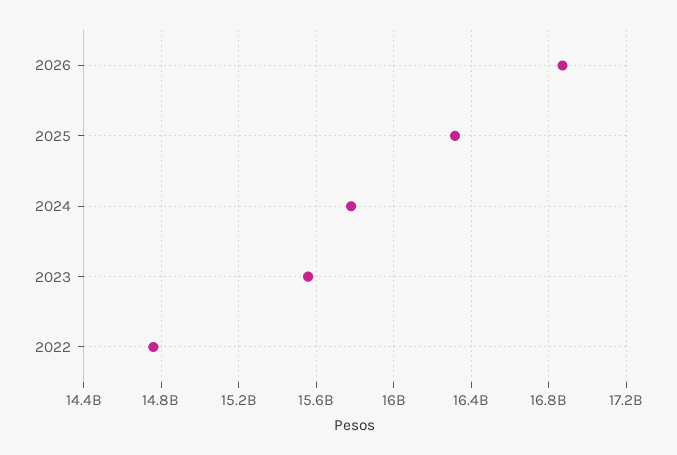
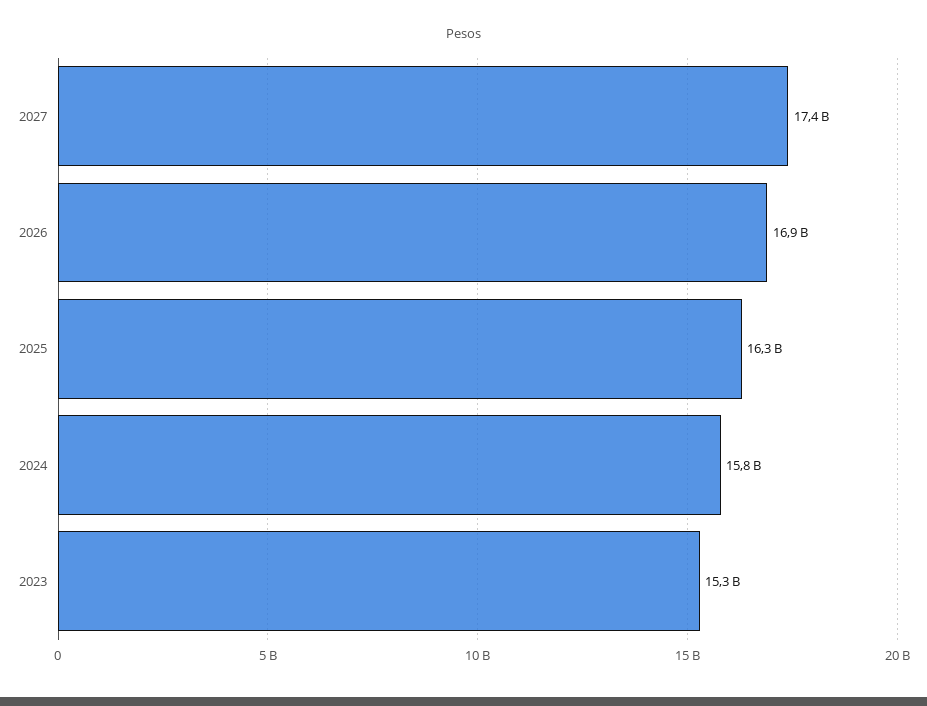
2023: 15550000000 -> 15300000000
2022: 14750000000 -> none
2027: none -> 17400000000

